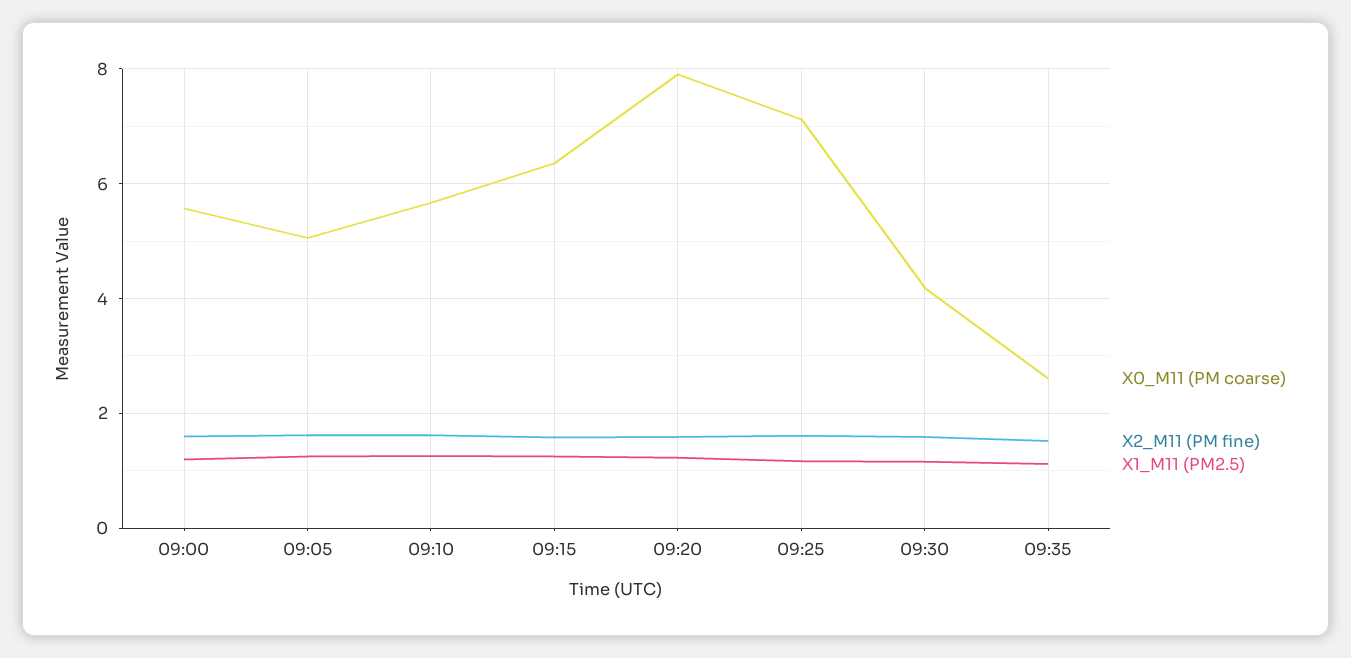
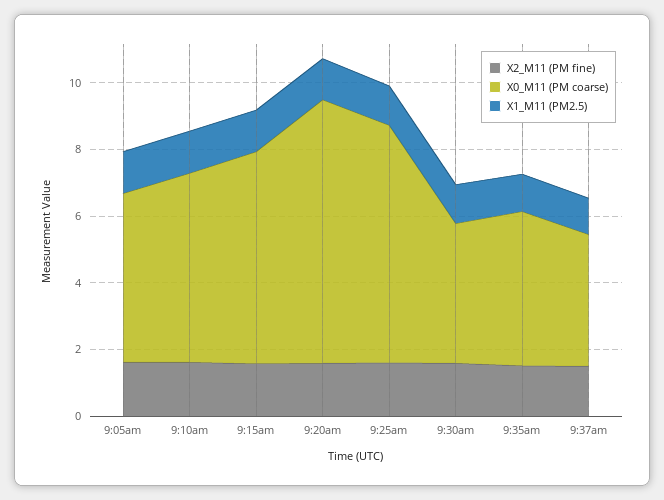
X0_M11 (PM coarse), 09:00: 5.6 -> none
X2_M11 (PM fine), 09:00: 1.6 -> none
X1_M11 (PM2.5), 09:00: 1.2 -> none
X0_M11 (PM coarse), 09:35: 2.6 -> 4.5
X2_M11 (PM fine), 9:37am: none -> 1.5
X0_M11 (PM coarse), 9:37am: none -> 4
X1_M11 (PM2.5), 9:37am: none -> 1

